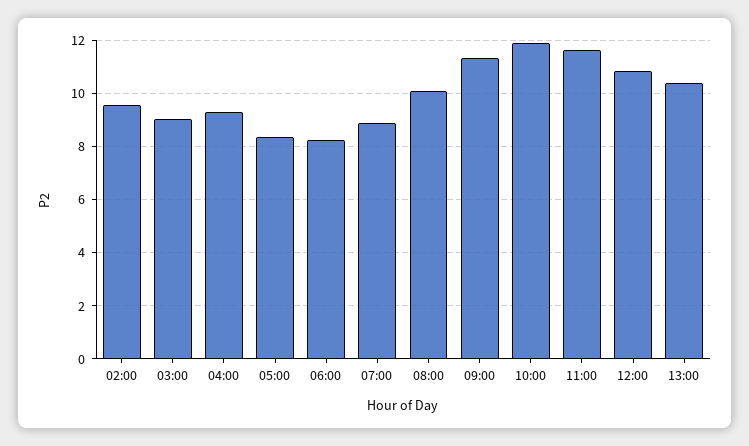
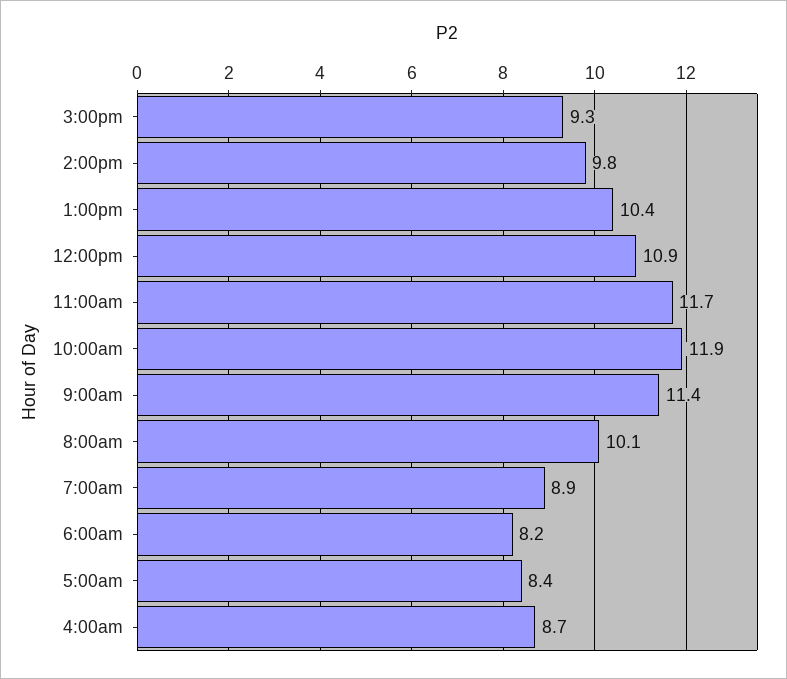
02:00: 9.5 -> none
03:00: 9 -> none
04:00: 9.25 -> 8.7
3:00pm: none -> 9.3
2:00pm: none -> 9.8

